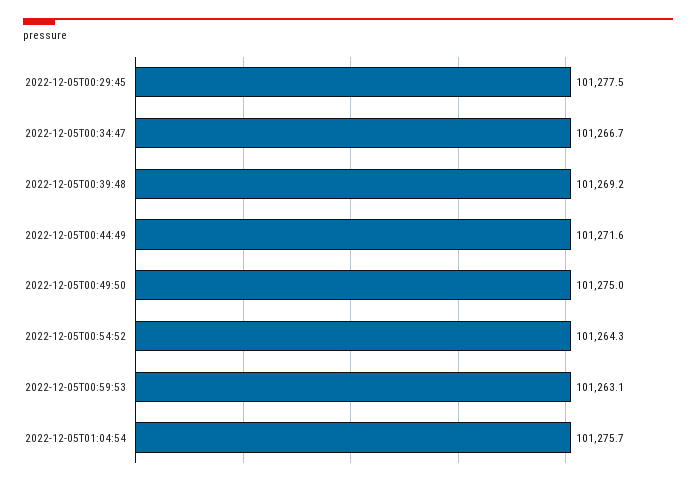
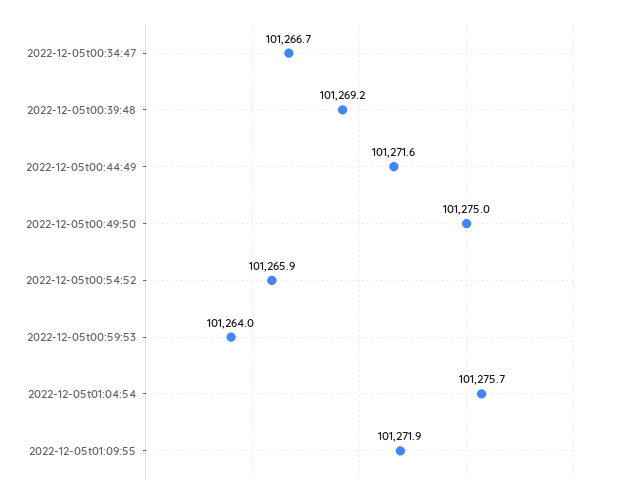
2022-12-05T00:29:45: 101277.5 -> none
2022-12-05T00:54:52: 101264.3 -> 101265.9
2022-12-05T00:59:53: 101263.1 -> 101264
2022-12-05t01:09:55: none -> 101271.9

